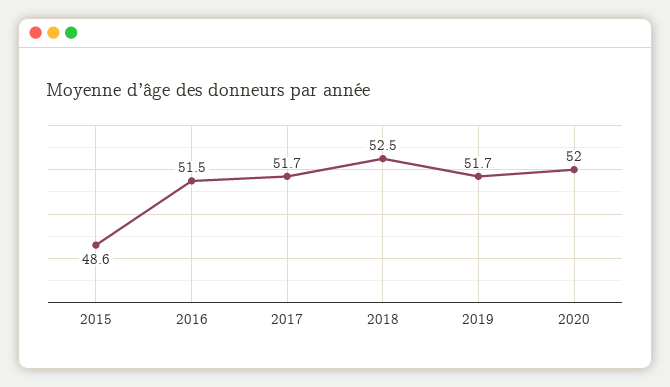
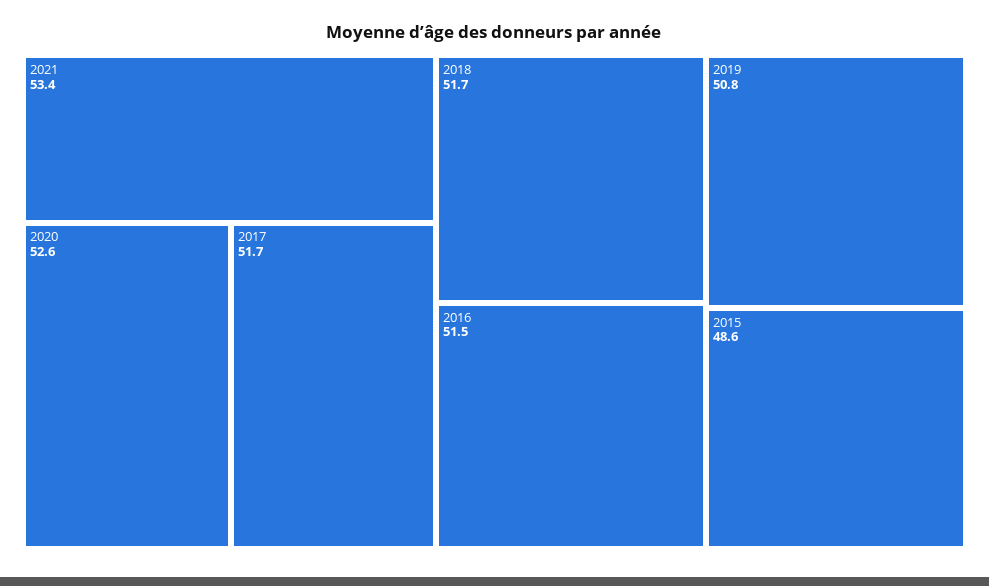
2018: 52.5 -> 51.7
2019: 51.7 -> 50.8
2020: 52 -> 52.6
2021: none -> 53.4

